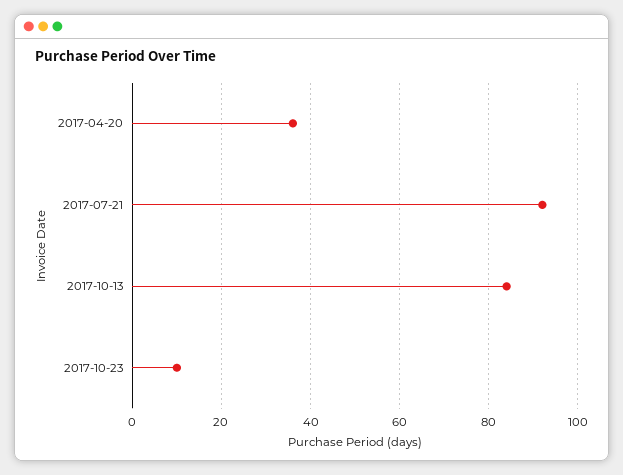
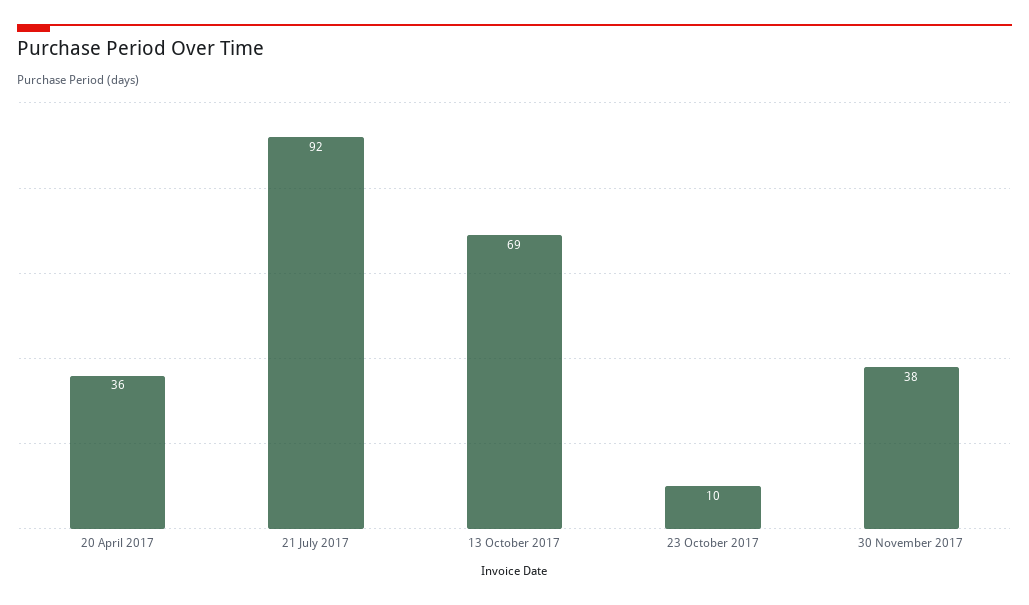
2017-10-13: 85 -> 69
30 November 2017: none -> 38

